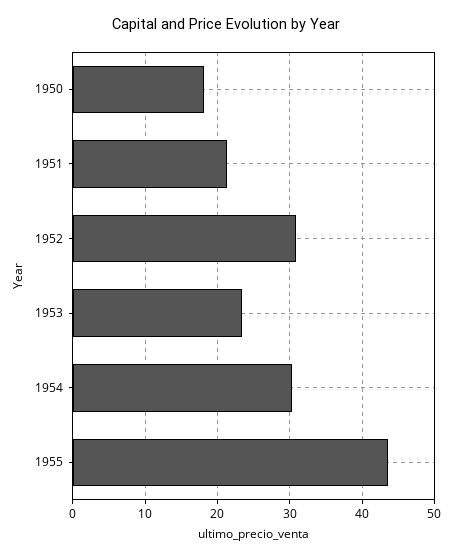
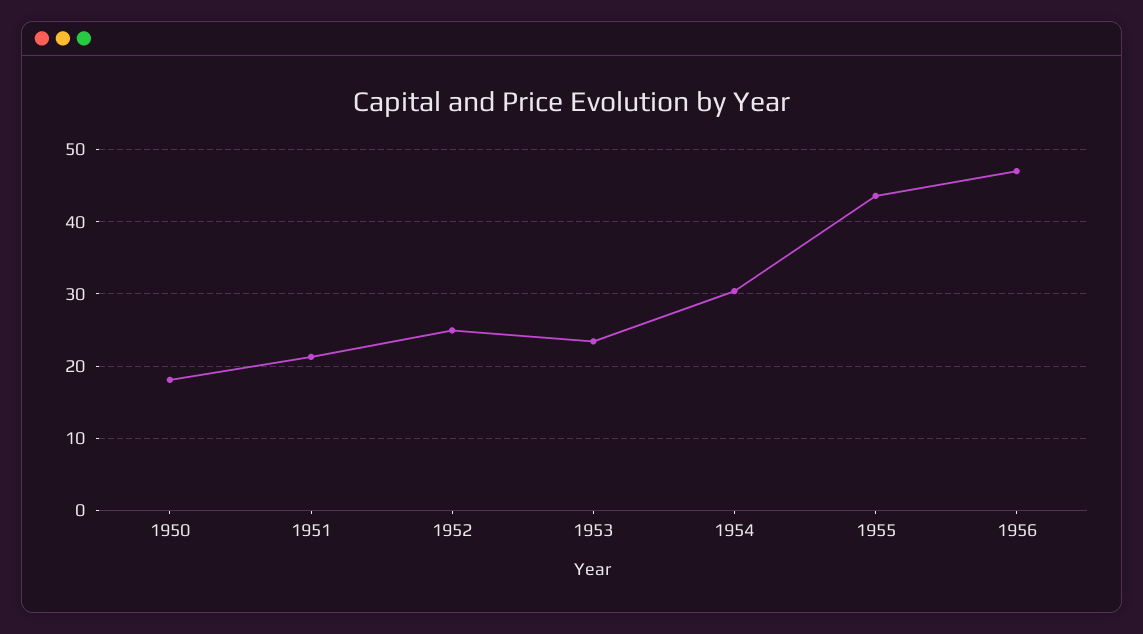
1952: 31 -> 25
1956: none -> 47

